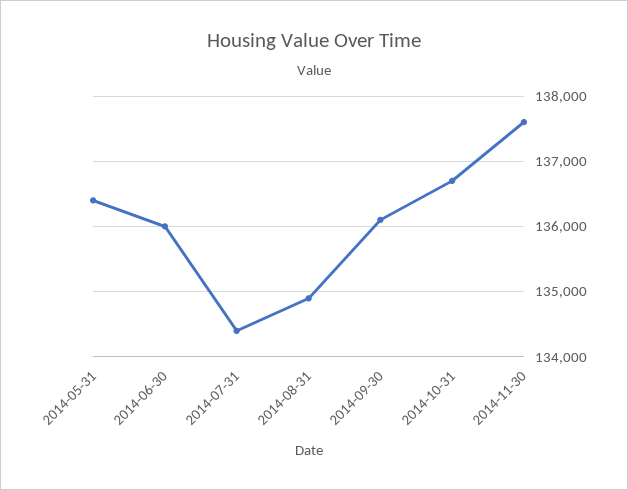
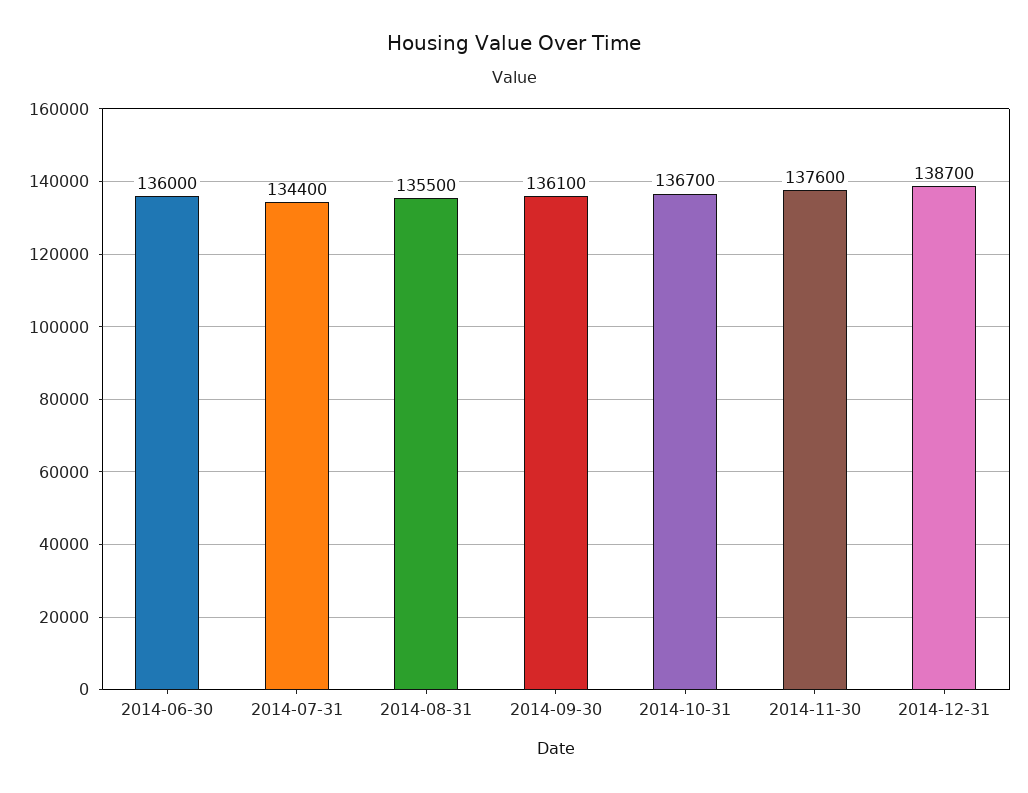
2014-05-31: 136400 -> none
2014-08-31: 134900 -> 135500
2014-12-31: none -> 138700

